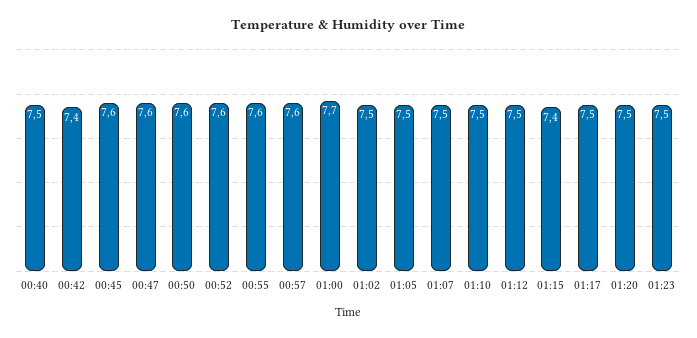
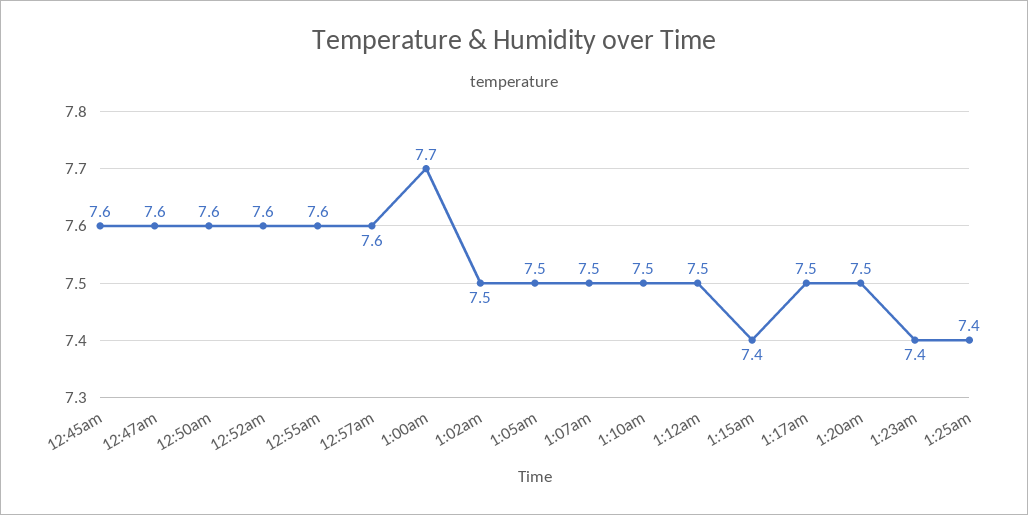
00:40: 7.5 -> none
00:42: 7.4 -> none
01:23: 7.5 -> 7.4
1:25am: none -> 7.4

